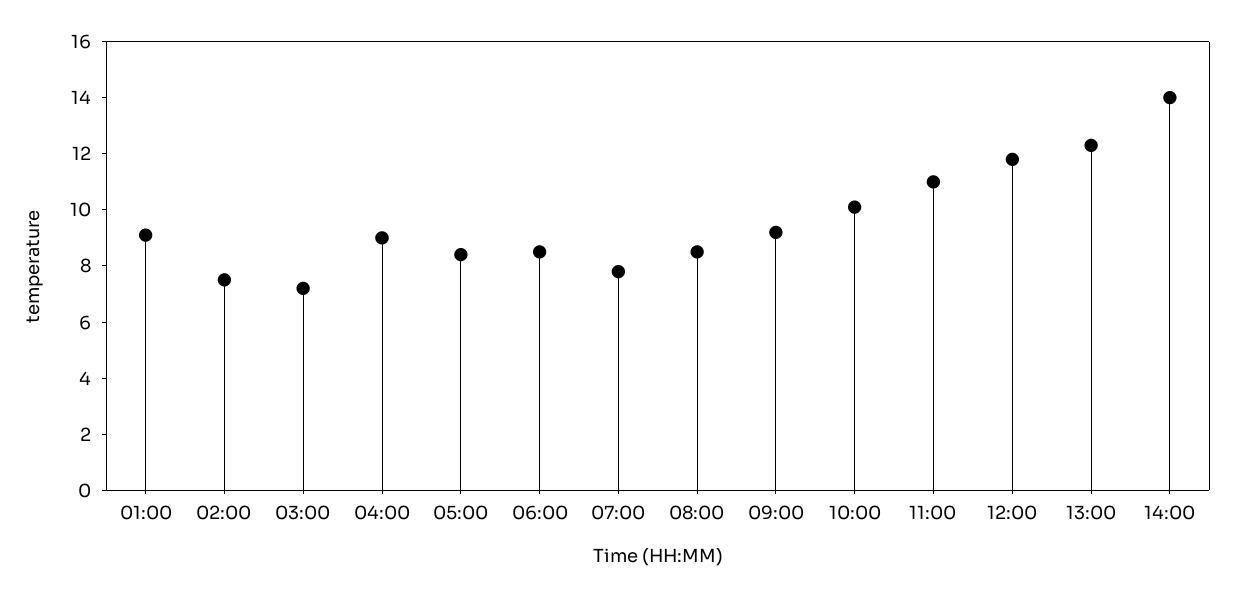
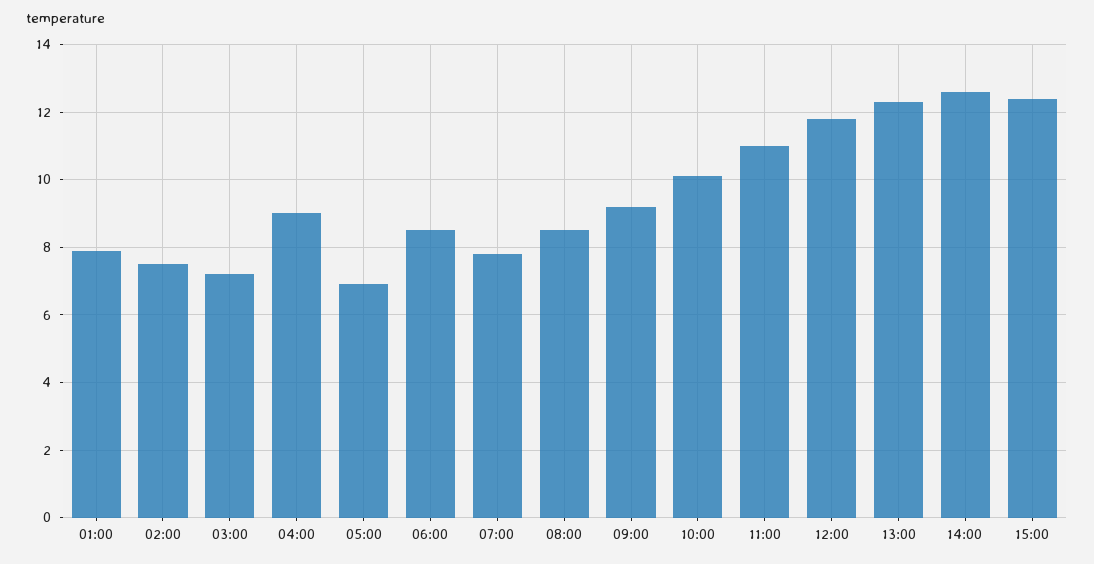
01:00: 9 -> 8
05:00: 8.5 -> 7
14:00: 14 -> 12.5
15:00: none -> 12.5

